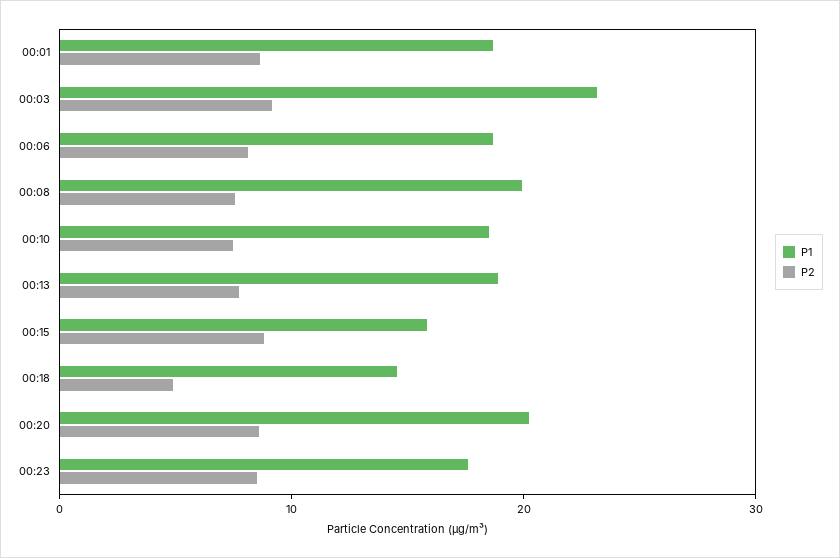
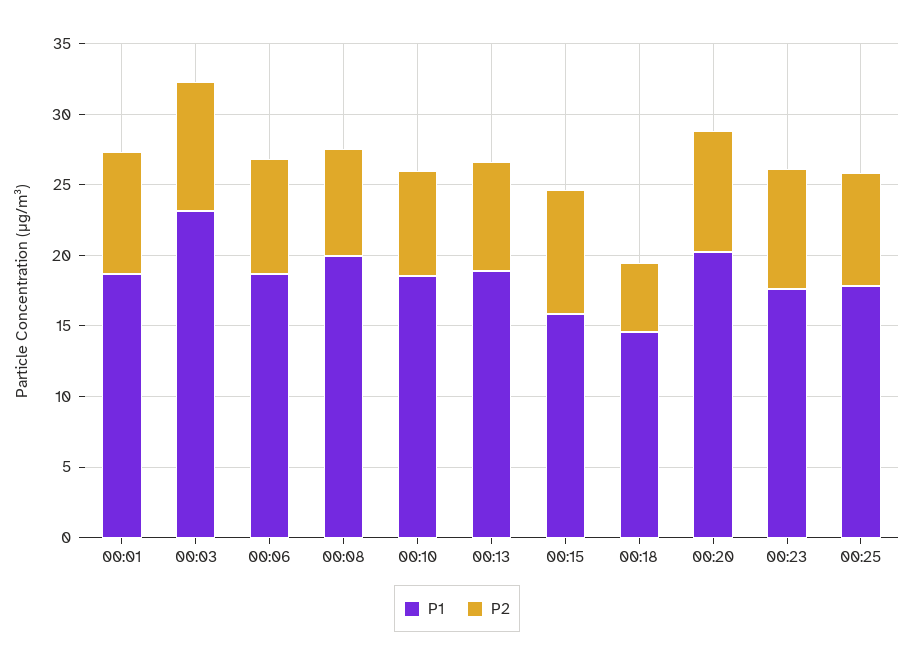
P1, 00:25: none -> 18
P2, 00:25: none -> 8

